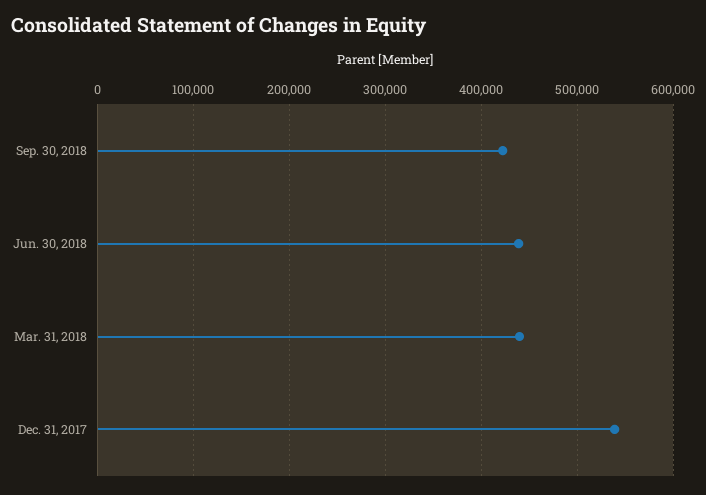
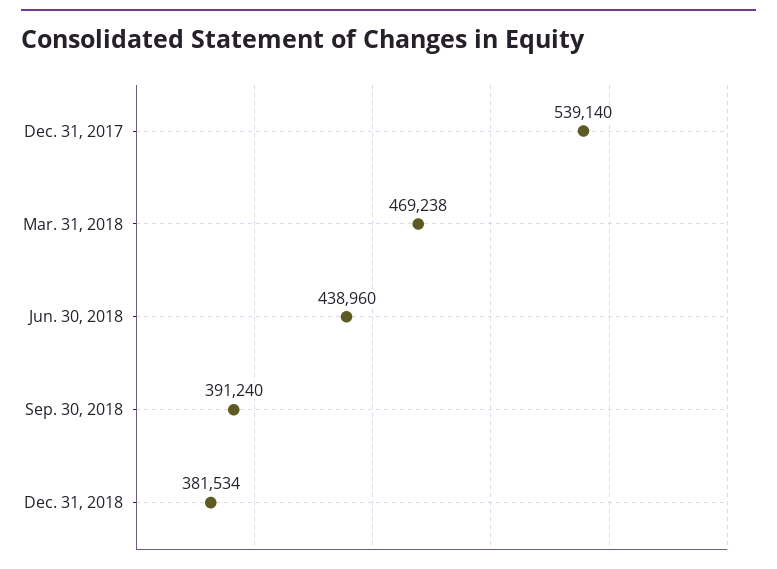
Sep. 30, 2018: 420000 -> 391240
Mar. 31, 2018: 440000 -> 469238
Dec. 31, 2018: none -> 381534

